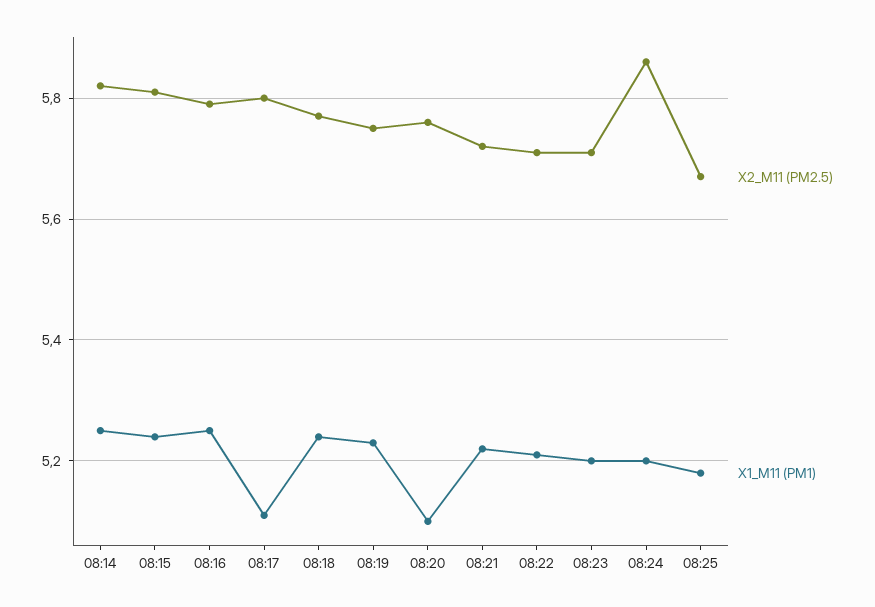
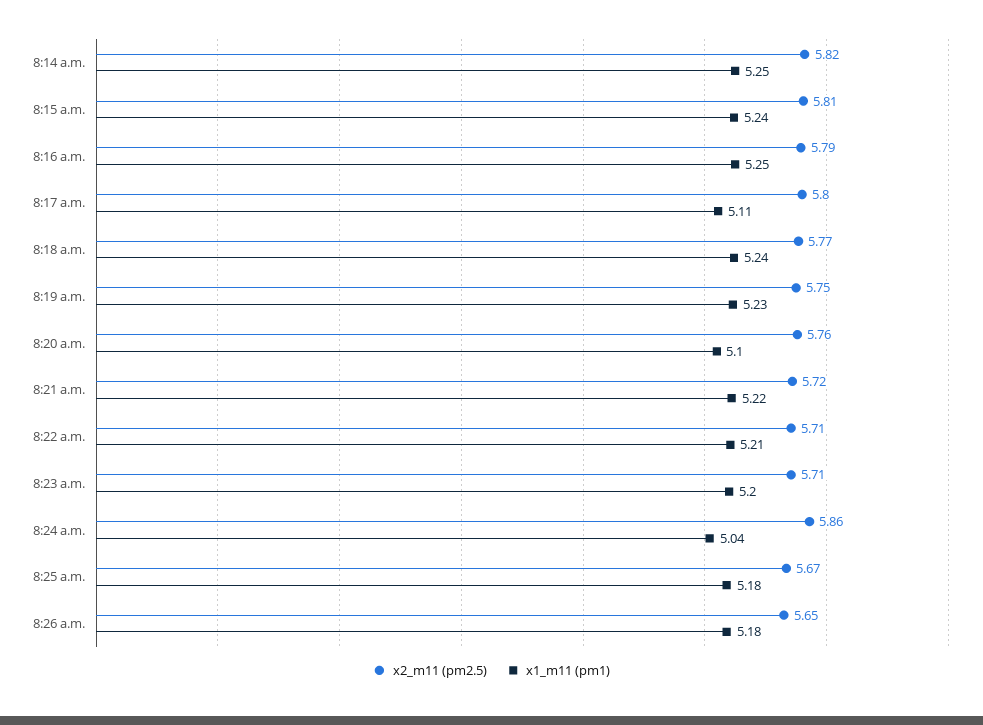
X1_M11 (PM1), 08:24: 5.2 -> 5.04
X2_M11 (PM2.5), 8:26 a.m.: none -> 5.65
X1_M11 (PM1), 8:26 a.m.: none -> 5.18

